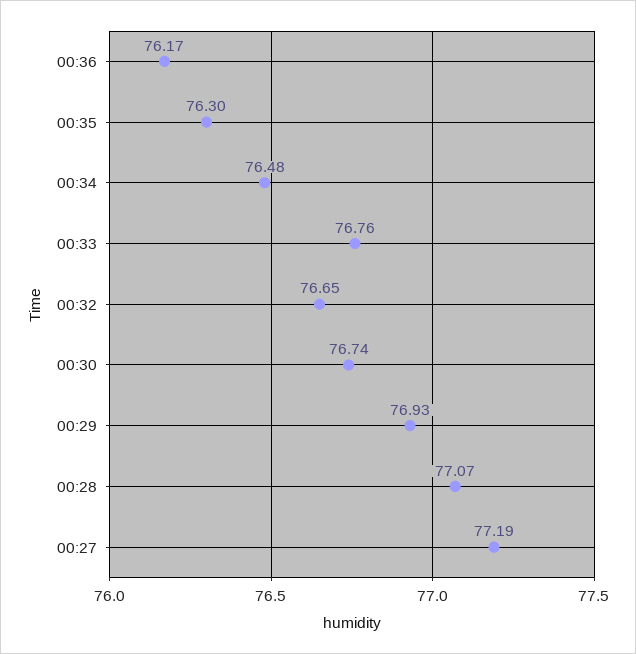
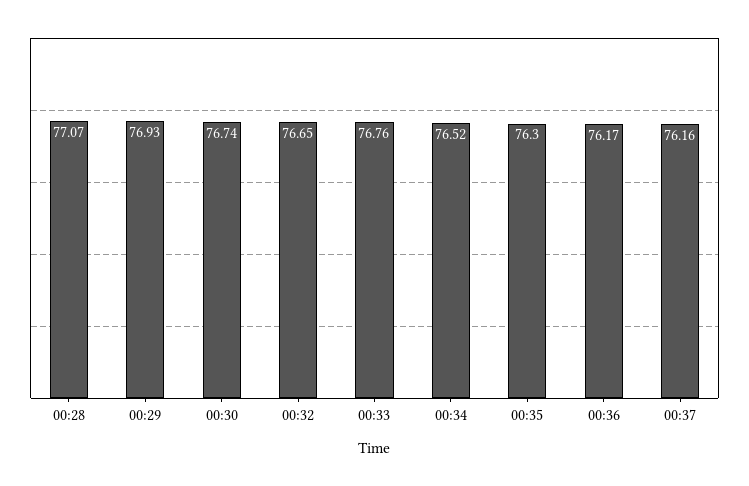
00:34: 76.48 -> 76.52
00:27: 77.19 -> none
00:37: none -> 76.16

